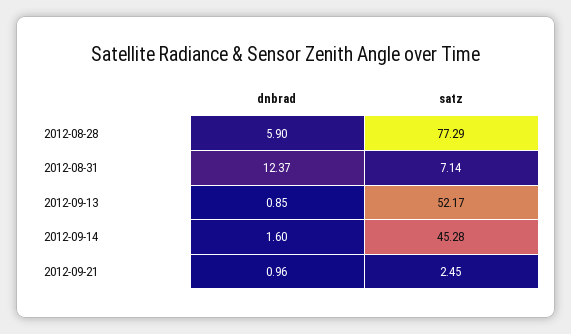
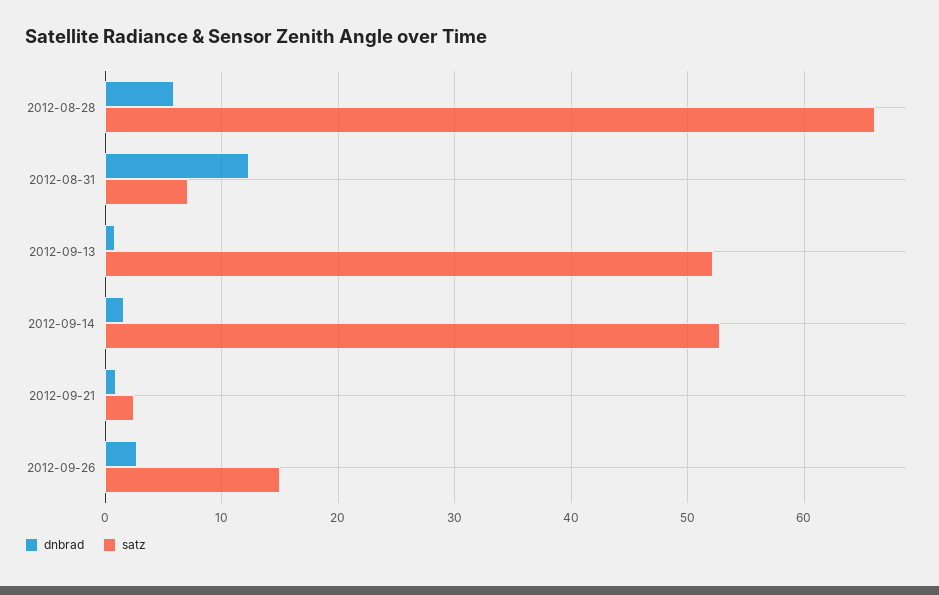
satz, 2012-08-28: 77.29 -> 66
satz, 2012-09-14: 45.28 -> 53
dnbrad, 2012-09-26: none -> 3
satz, 2012-09-26: none -> 15

